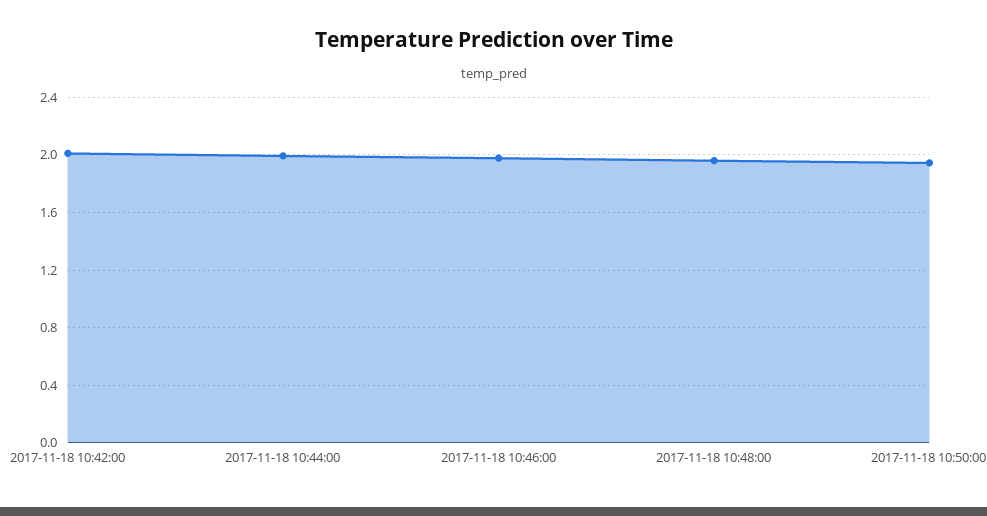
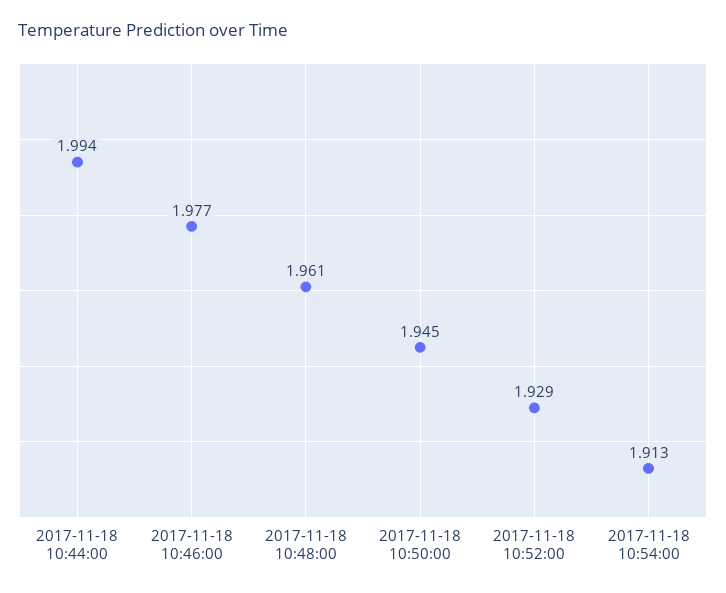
2017-11-18 10:42:00: 2 -> none
2017-11-18 10:52:00: none -> 1.929
2017-11-18 10:54:00: none -> 1.913

